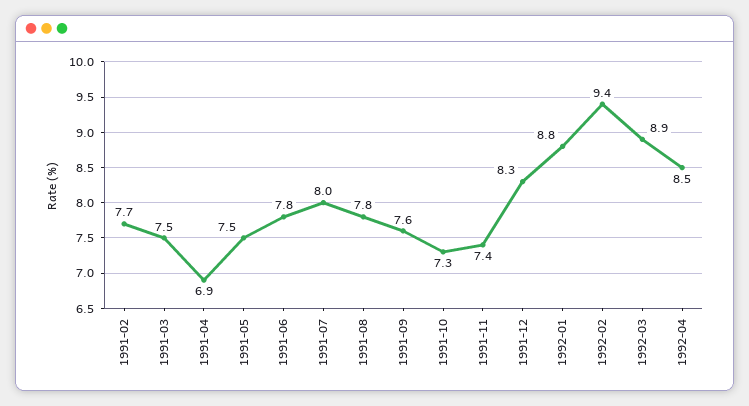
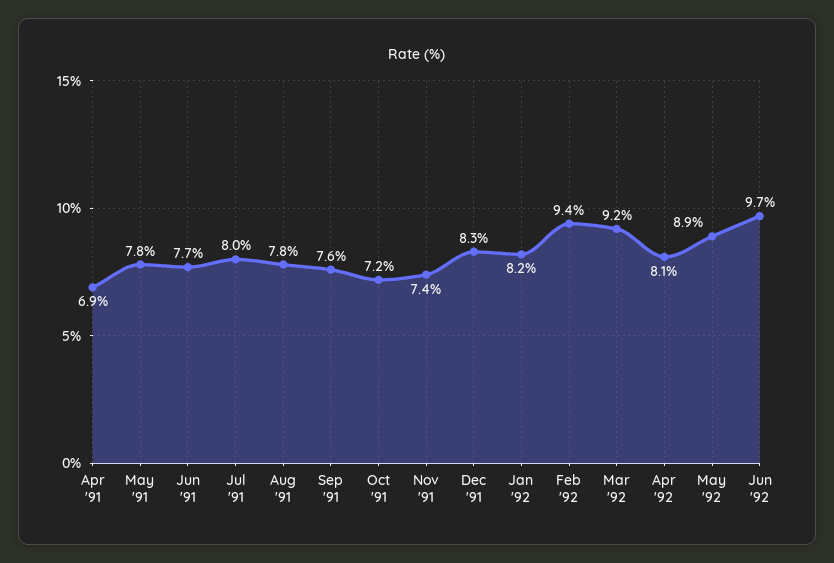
1991-02: 7.7 -> none
1991-03: 7.5 -> none
1991-05: 7.5 -> 7.8
1991-06: 7.8 -> 7.7
1991-10: 7.3 -> 7.2
1992-01: 8.8 -> 8.2
1992-03: 8.9 -> 9.2
1992-04: 8.5 -> 8.1
May '92: none -> 8.9
Jun '92: none -> 9.7

